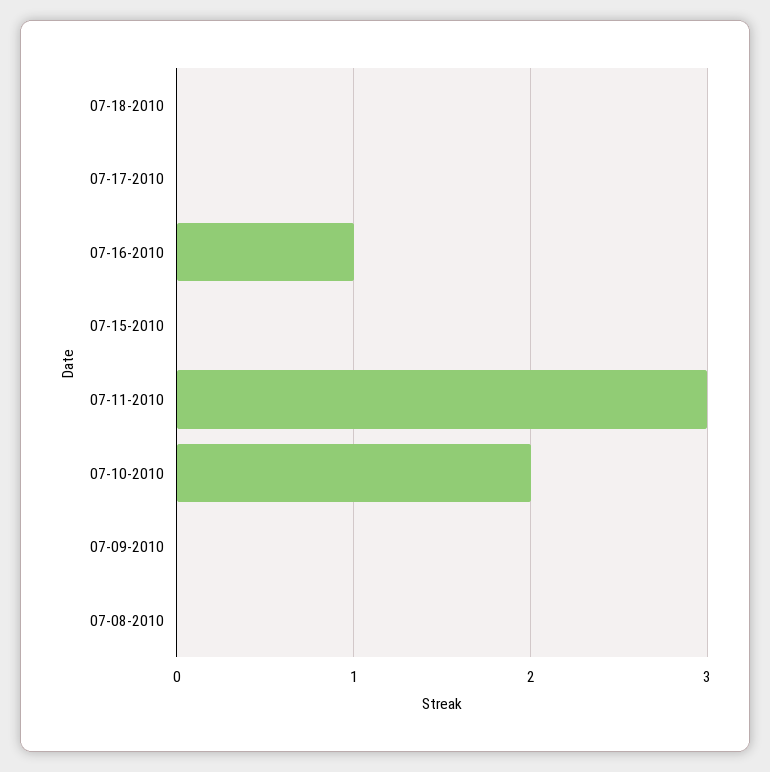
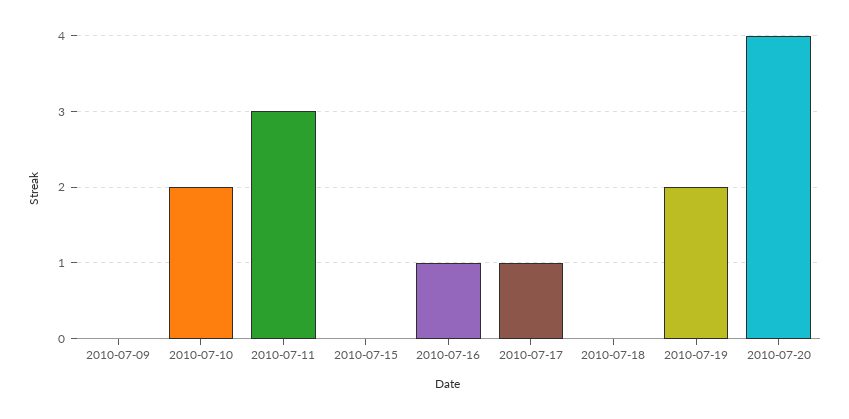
07-17-2010: 0 -> 1
07-08-2010: 0 -> none
2010-07-19: none -> 2
2010-07-20: none -> 4

